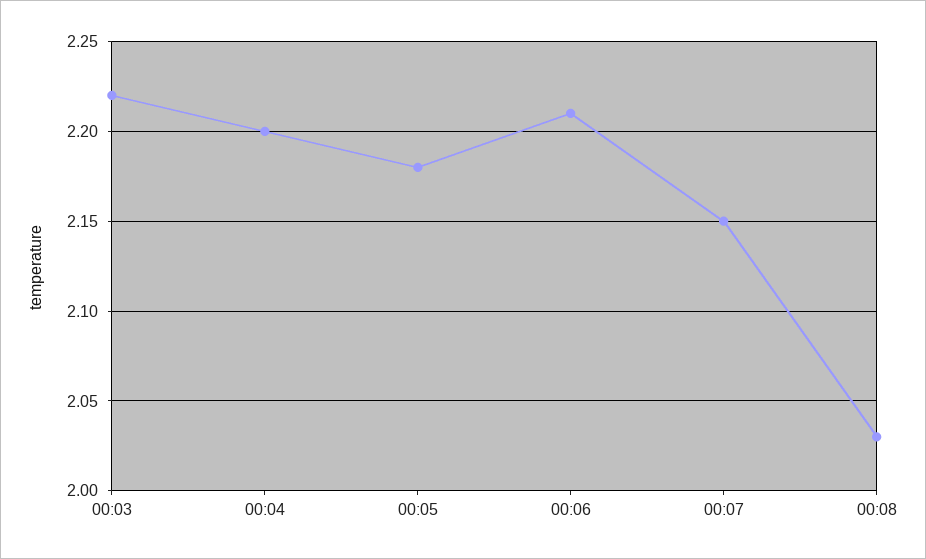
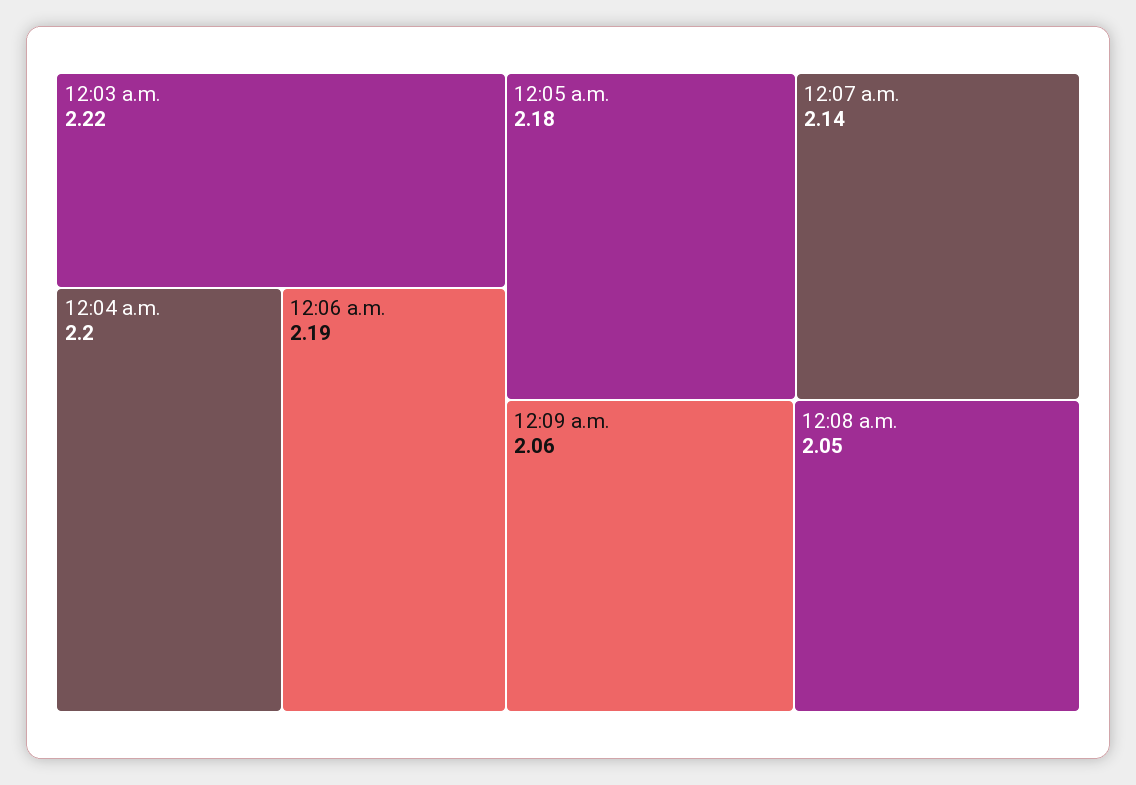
00:06: 2.21 -> 2.19
00:07: 2.15 -> 2.14
00:08: 2.03 -> 2.05
12:09 a.m.: none -> 2.06

